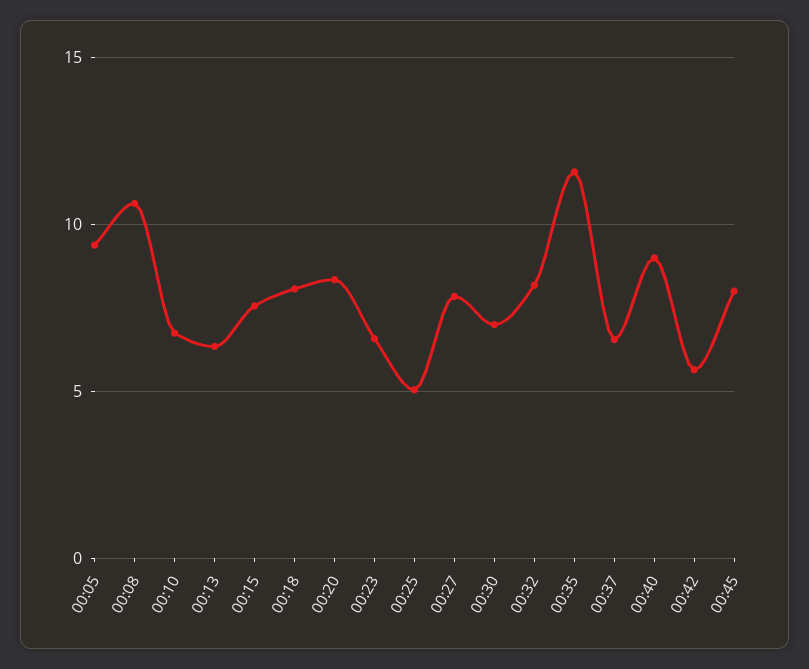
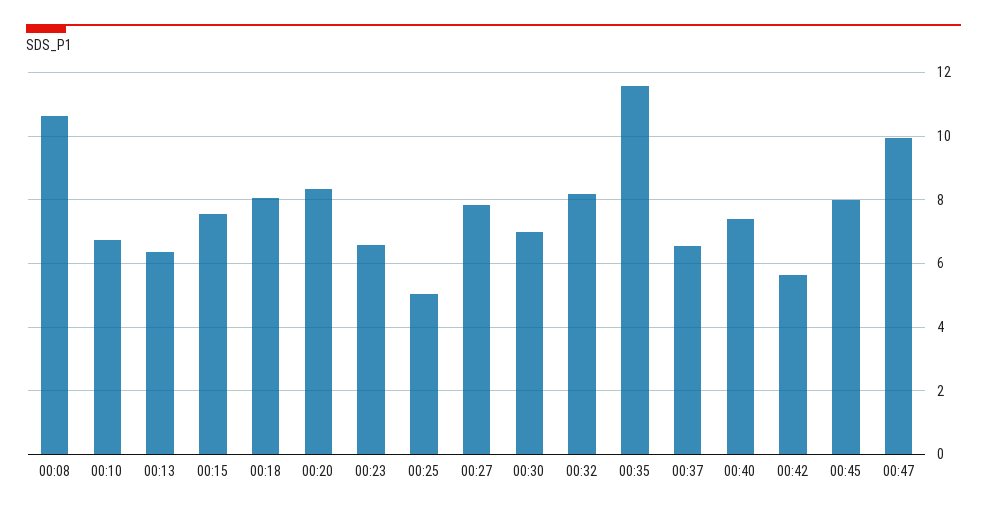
00:05: 9.5 -> none
00:40: 9 -> 7.4
00:47: none -> 10

